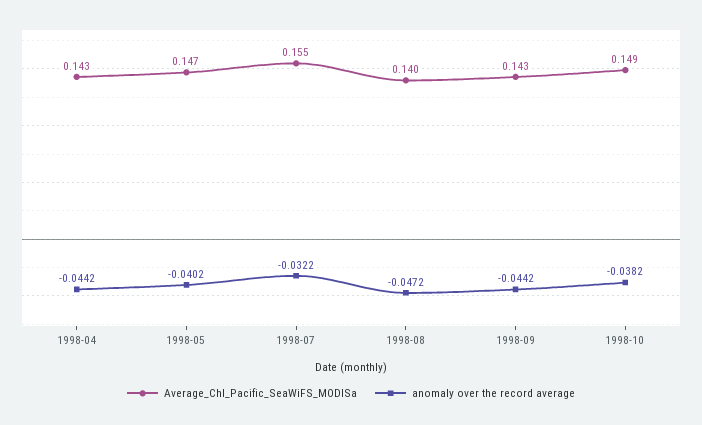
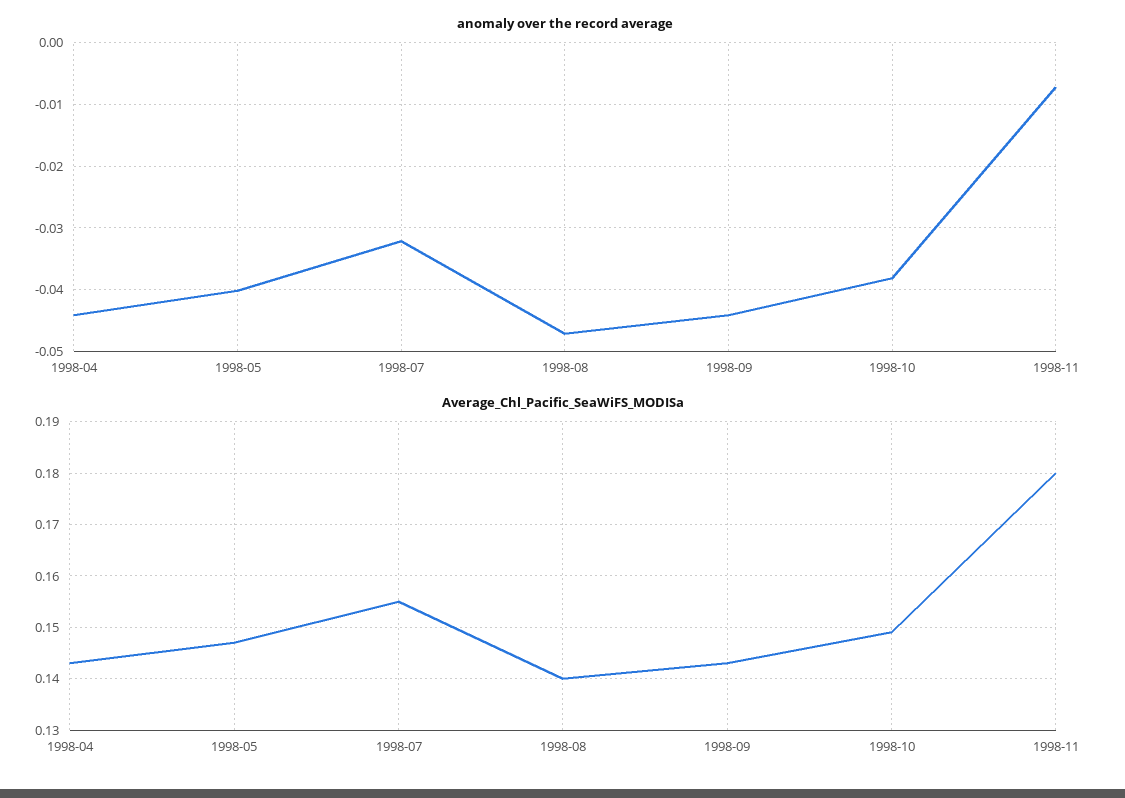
anomaly over the record average, 1998-11: none -> -0.007
Average_Chl_Pacific_SeaWiFS_MODISa, 1998-11: none -> 0.18

